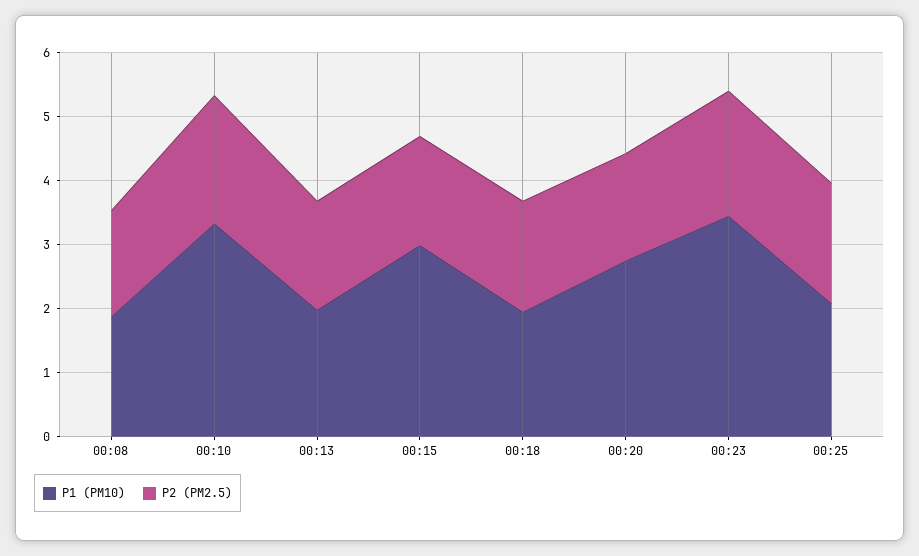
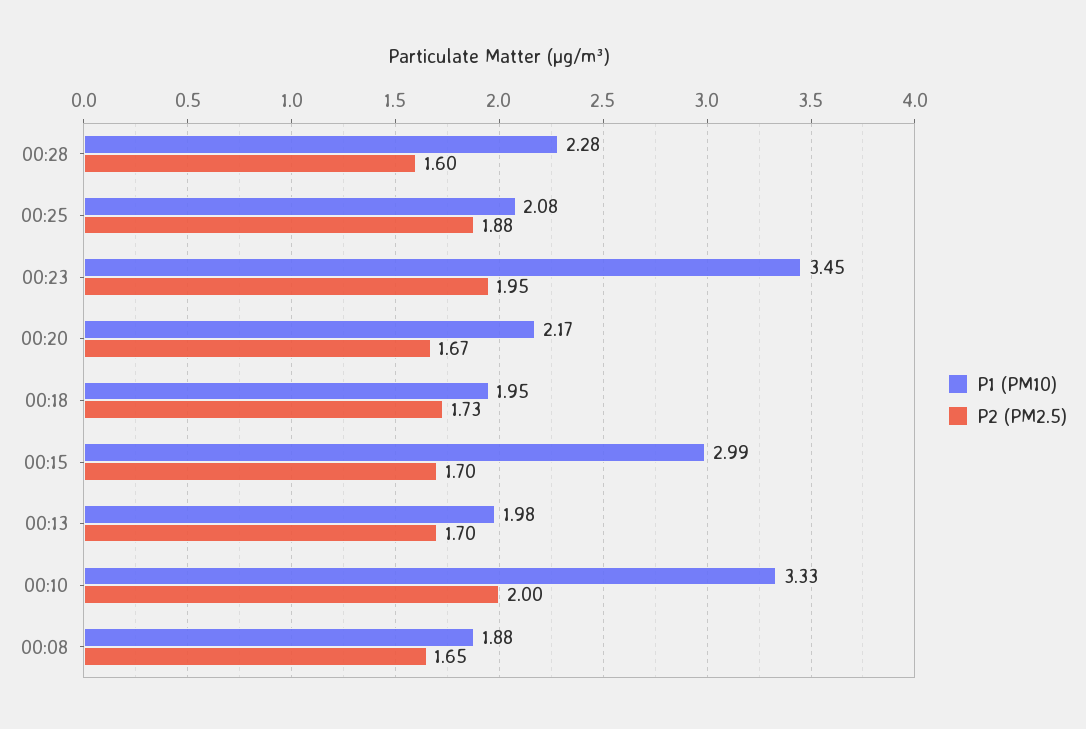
P1 (PM10), 00:20: 2.8 -> 2.17
P1 (PM10), 00:28: none -> 2.28
P2 (PM2.5), 00:28: none -> 1.6

